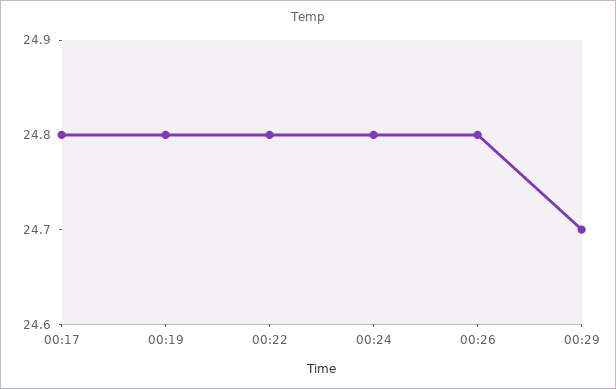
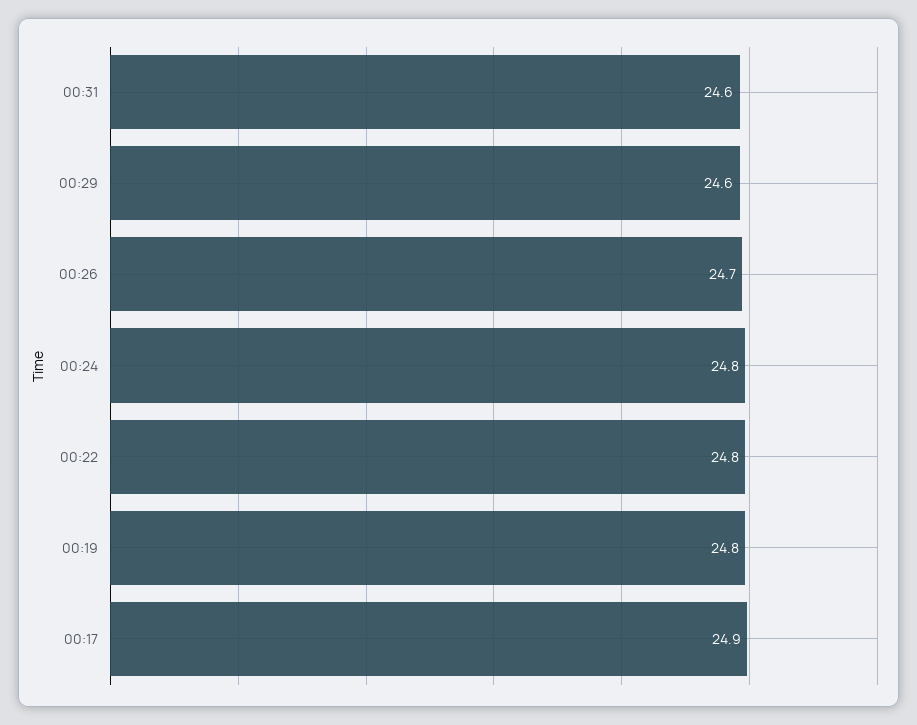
00:17: 24.8 -> 24.9
00:26: 24.8 -> 24.7
00:29: 24.7 -> 24.6
00:31: none -> 24.6

